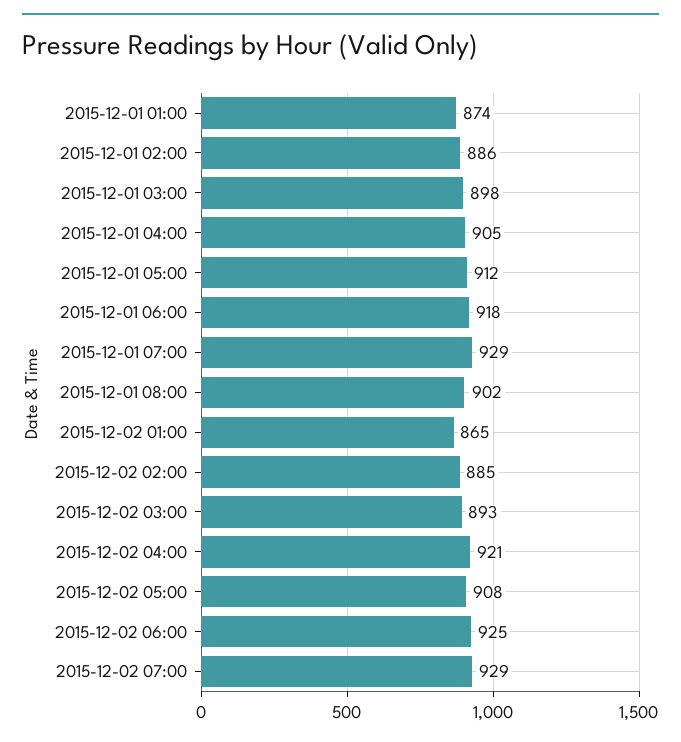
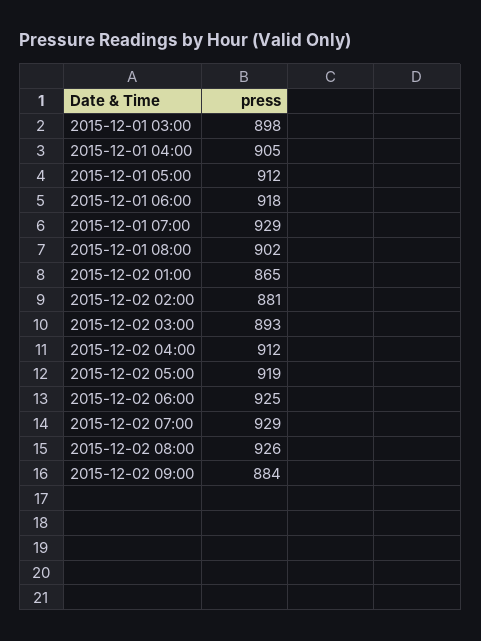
2015-12-01 01:00: 874 -> none
2015-12-01 02:00: 886 -> none
2015-12-02 02:00: 885 -> 881
2015-12-02 04:00: 921 -> 912
2015-12-02 05:00: 908 -> 919
2015-12-02 08:00: none -> 926
2015-12-02 09:00: none -> 884

